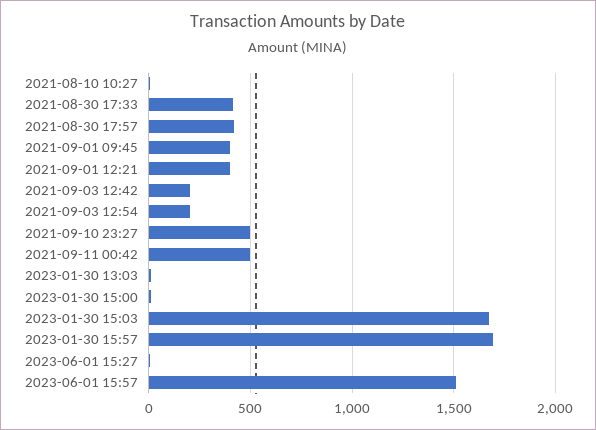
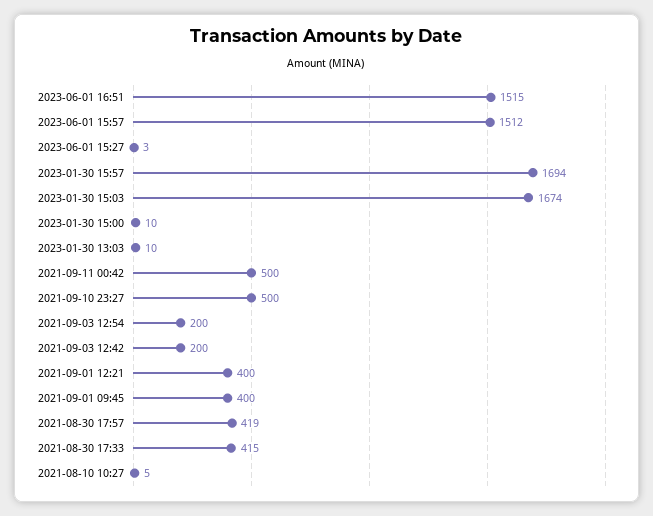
2023-06-01 16:51: none -> 1515

